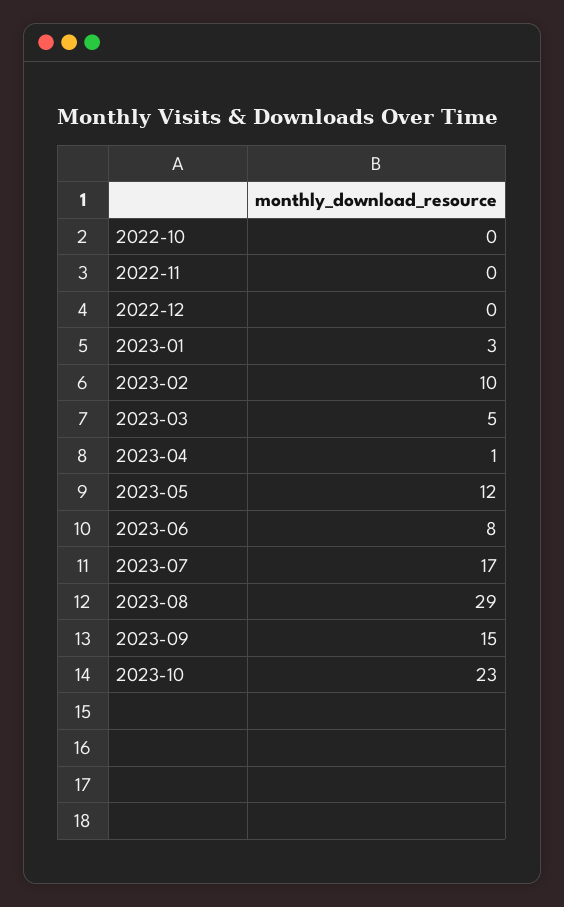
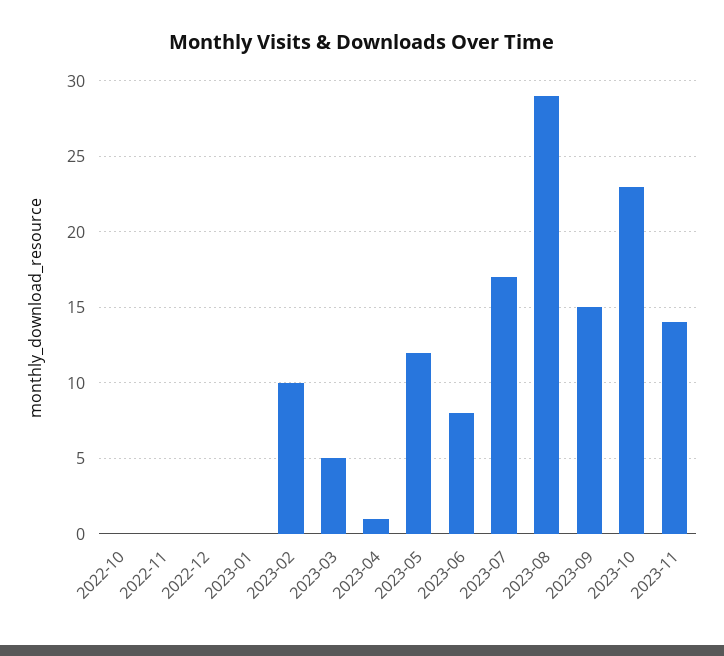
2023-01: 3 -> 0
2023-11: none -> 14

